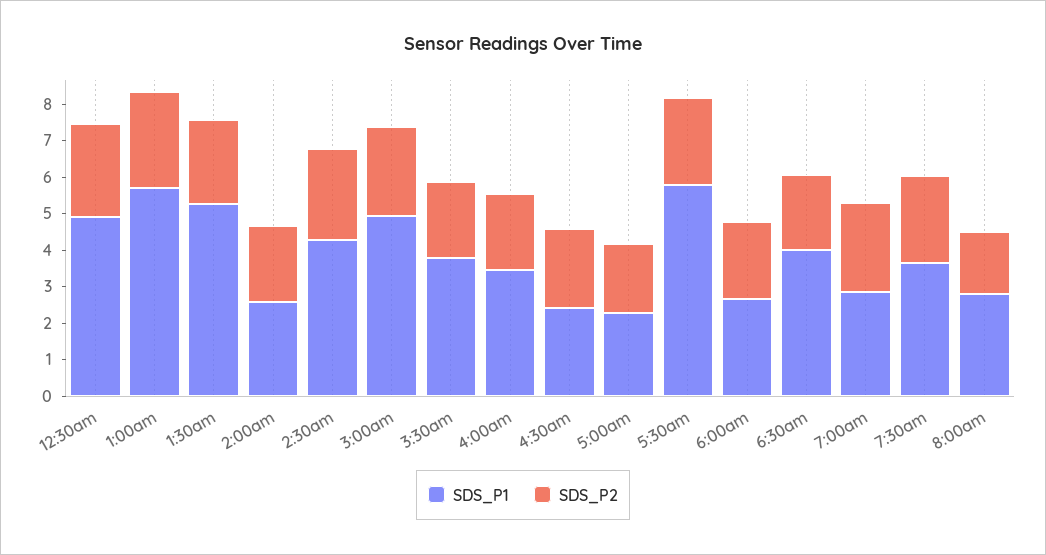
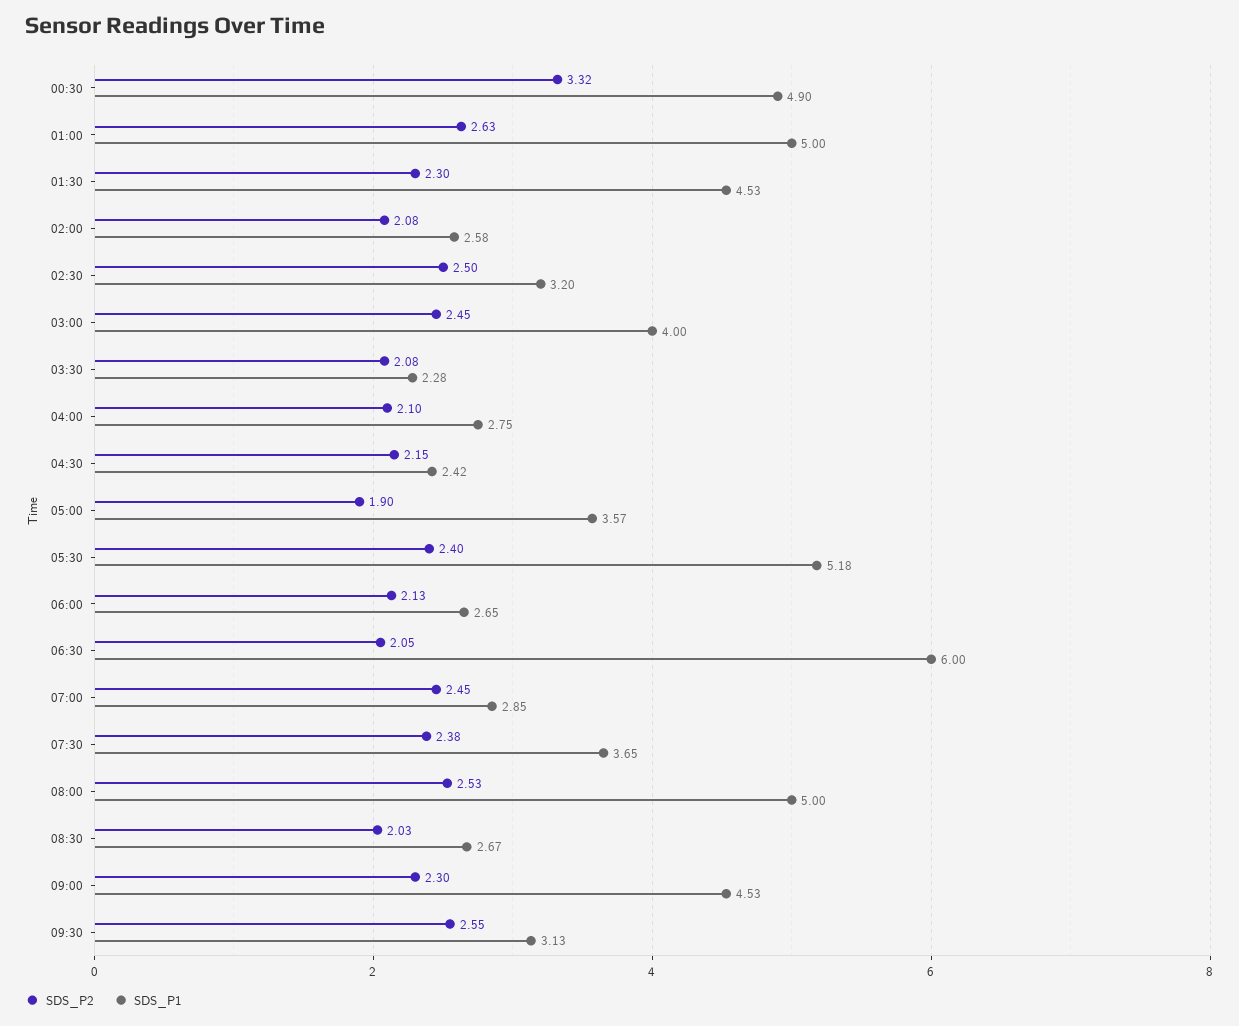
SDS_P2, 12:30am: 2.5 -> 3.32
SDS_P1, 1:00am: 5.75 -> 5
SDS_P1, 1:30am: 5.25 -> 4.53
SDS_P1, 2:30am: 4.25 -> 3.2
SDS_P1, 3:00am: 5 -> 4
SDS_P1, 3:30am: 3.75 -> 2.28
SDS_P1, 4:00am: 3.5 -> 2.75
SDS_P1, 5:00am: 2.25 -> 3.57
SDS_P1, 5:30am: 5.75 -> 5.18
SDS_P1, 6:30am: 4 -> 6
SDS_P1, 8:00am: 2.75 -> 5
SDS_P2, 8:00am: 1.75 -> 2.53
SDS_P2, 08:30: none -> 2.03
SDS_P1, 08:30: none -> 2.67
SDS_P2, 09:00: none -> 2.3
SDS_P1, 09:00: none -> 4.53
SDS_P2, 09:30: none -> 2.55
SDS_P1, 09:30: none -> 3.13

